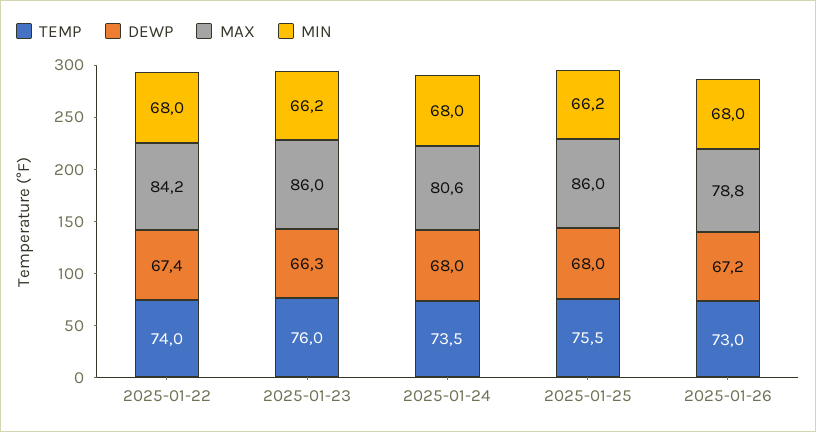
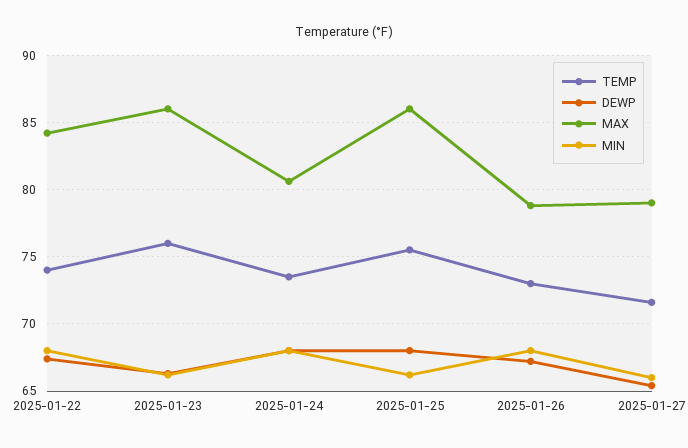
TEMP, 2025-01-27: none -> 71.5
DEWP, 2025-01-27: none -> 65.5
MAX, 2025-01-27: none -> 79
MIN, 2025-01-27: none -> 66

